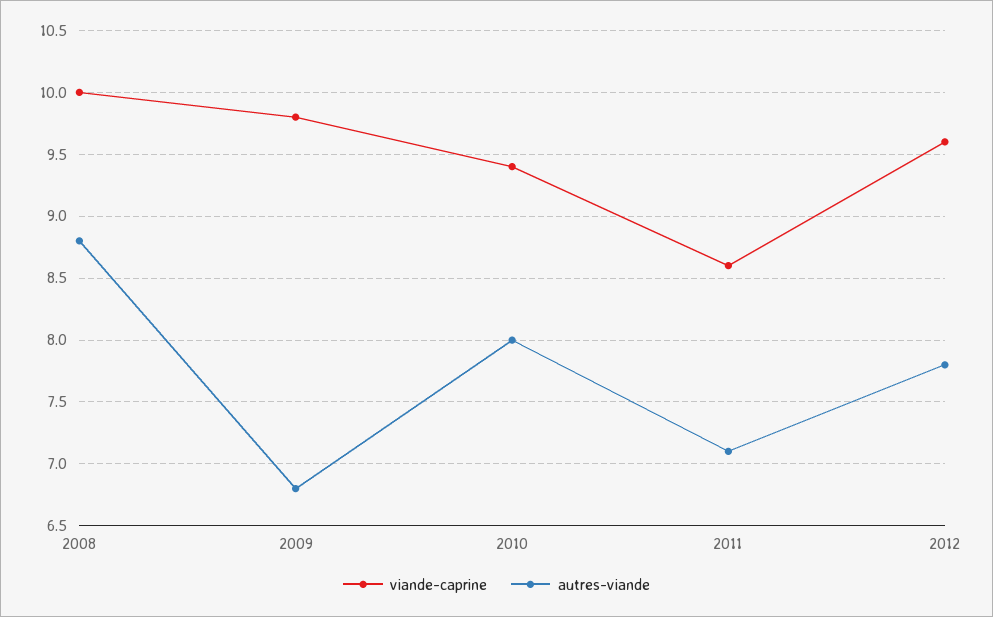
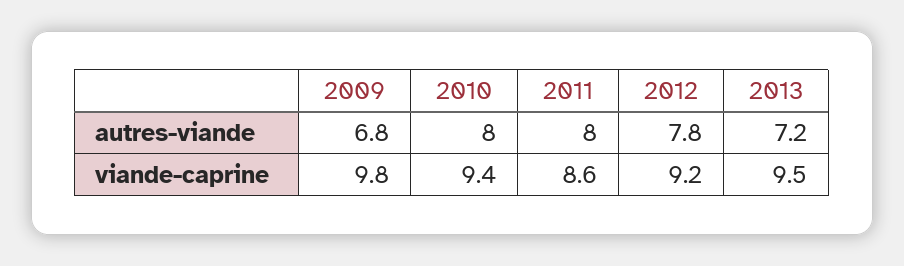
viande-caprine, 2008: 10 -> none
autres-viande, 2008: 8.8 -> none
autres-viande, 2011: 7.1 -> 8
viande-caprine, 2012: 9.6 -> 9.2
autres-viande, 2013: none -> 7.2
viande-caprine, 2013: none -> 9.5

